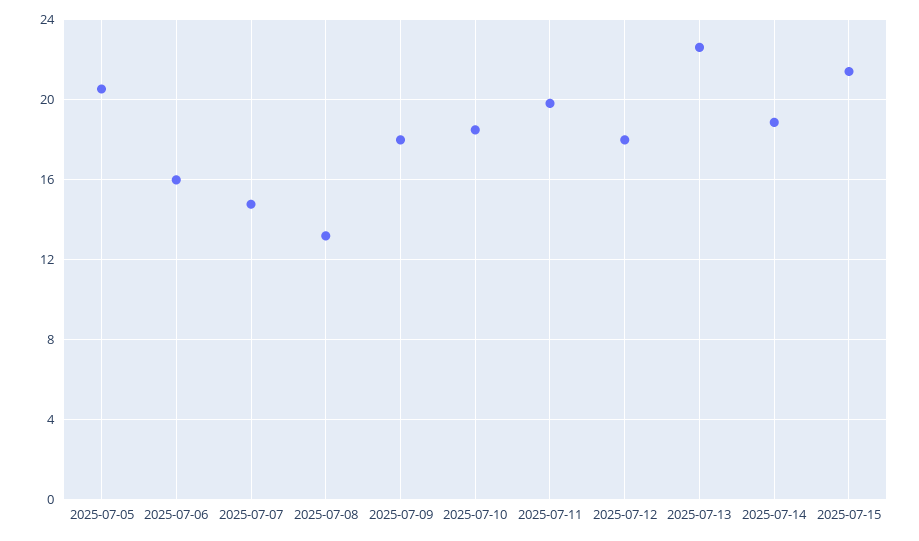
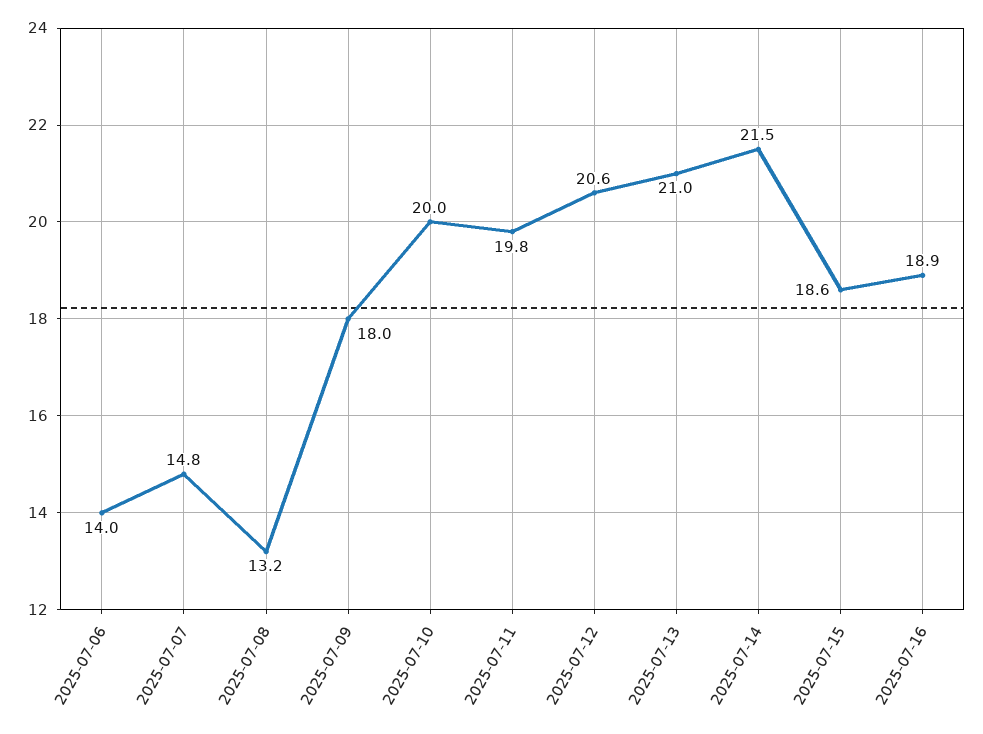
2025-07-05: 20.5 -> none
2025-07-06: 16 -> 14
2025-07-10: 18.5 -> 20
2025-07-12: 18 -> 20.6
2025-07-13: 22.5 -> 21
2025-07-14: 19 -> 21.5
2025-07-15: 21.5 -> 18.6
2025-07-16: none -> 18.9

